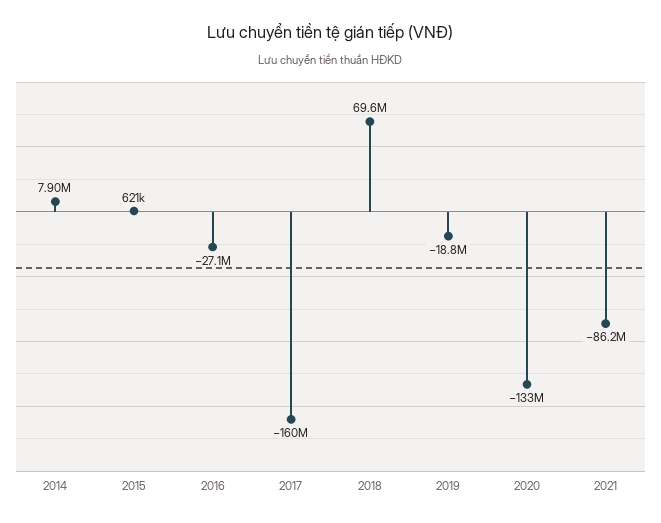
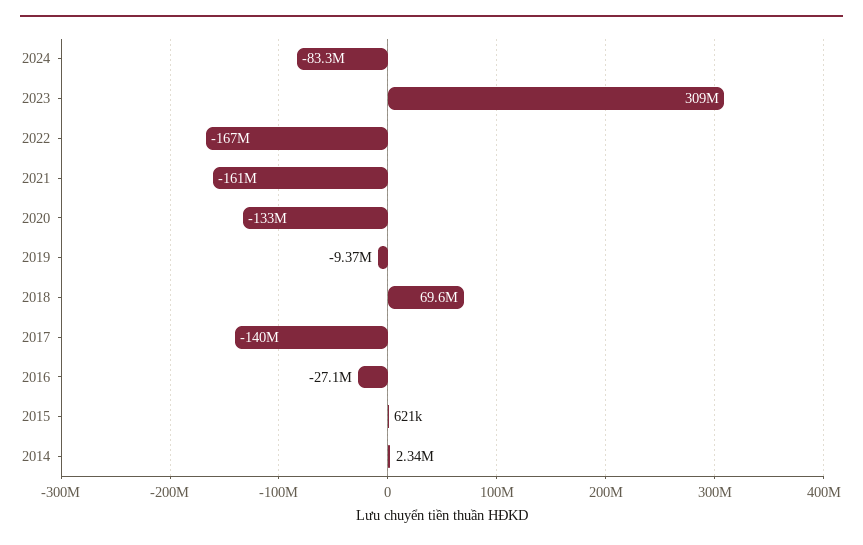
2014: 7900000 -> 2340000
2017: -160000000 -> -140000000
2019: -18800000 -> -9370000
2021: -86200000 -> -161000000
2024: none -> -83300000
2023: none -> 309000000
2022: none -> -167000000

